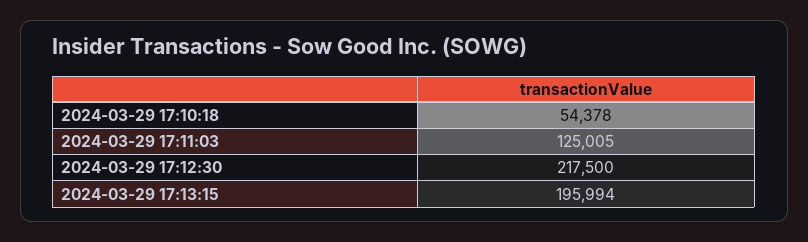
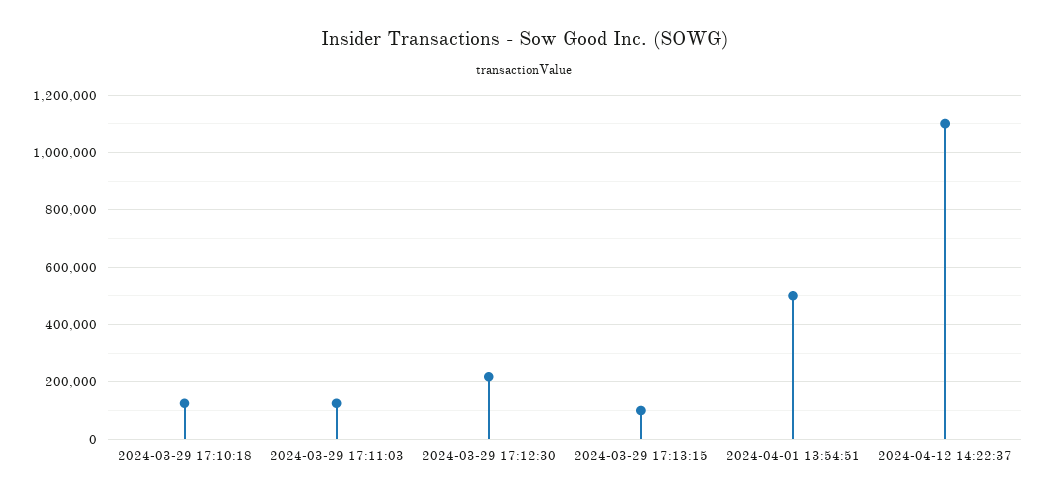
2024-03-29 17:10:18: 54378 -> 125000
2024-03-29 17:13:15: 195994 -> 100000
2024-04-01 13:54:51: none -> 500000
2024-04-12 14:22:37: none -> 1100000

